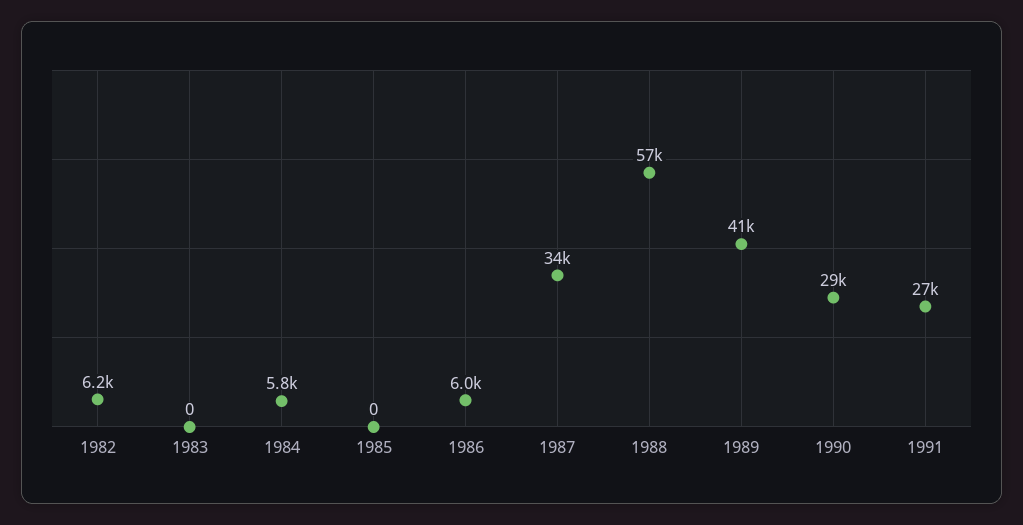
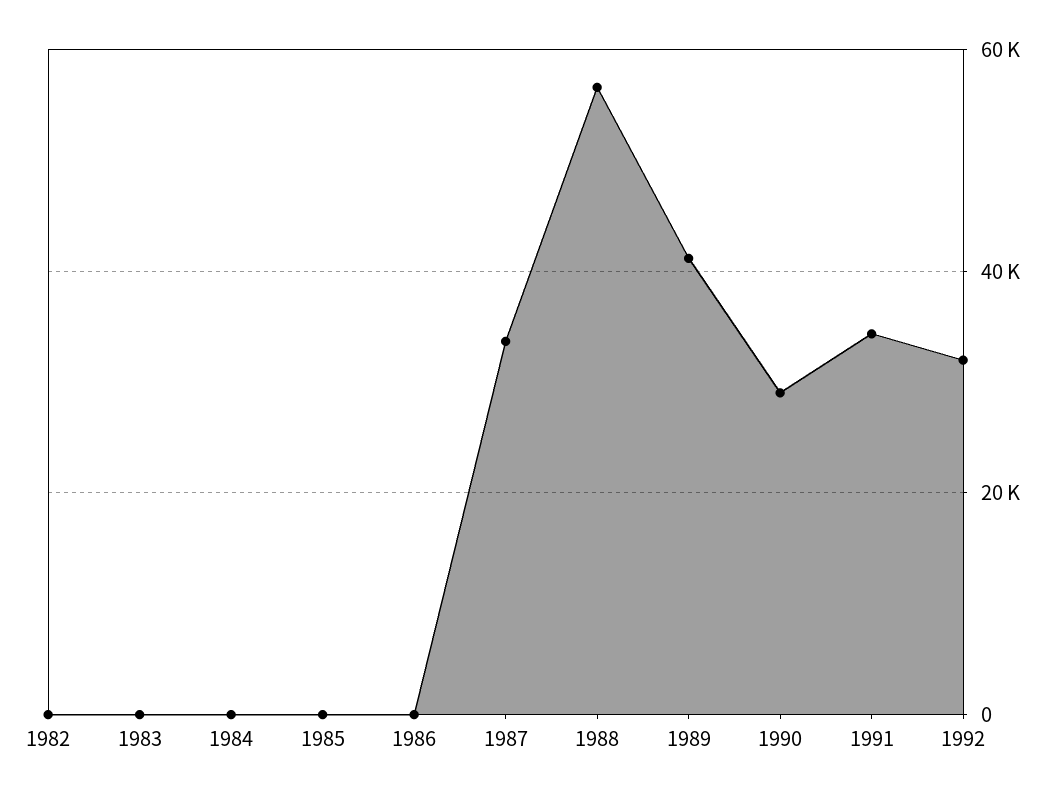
1982: 6200 -> 0
1984: 5800 -> 0
1986: 6000 -> 0
1991: 27000 -> 34000
1992: none -> 32000

